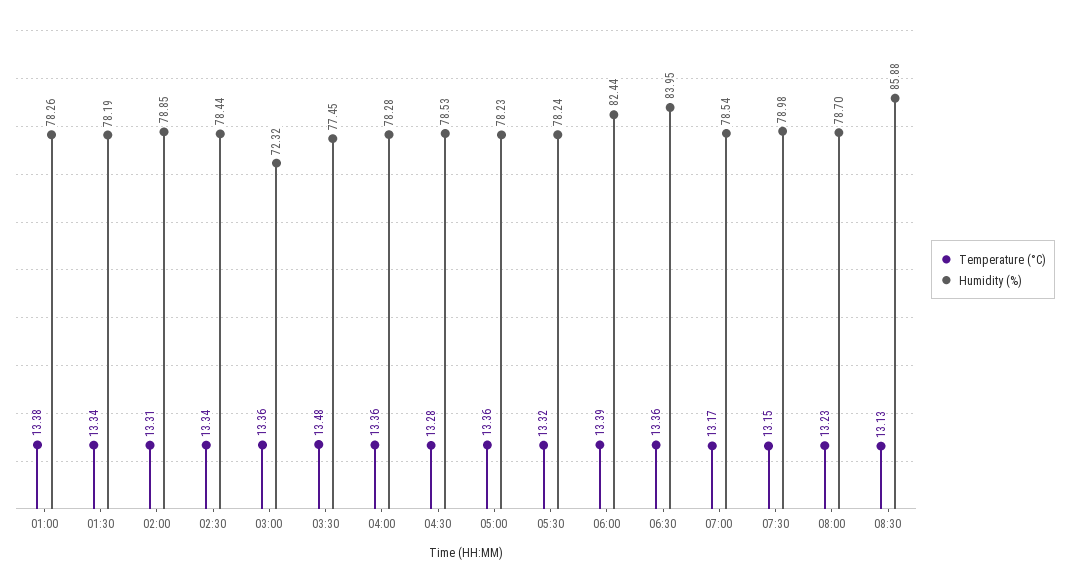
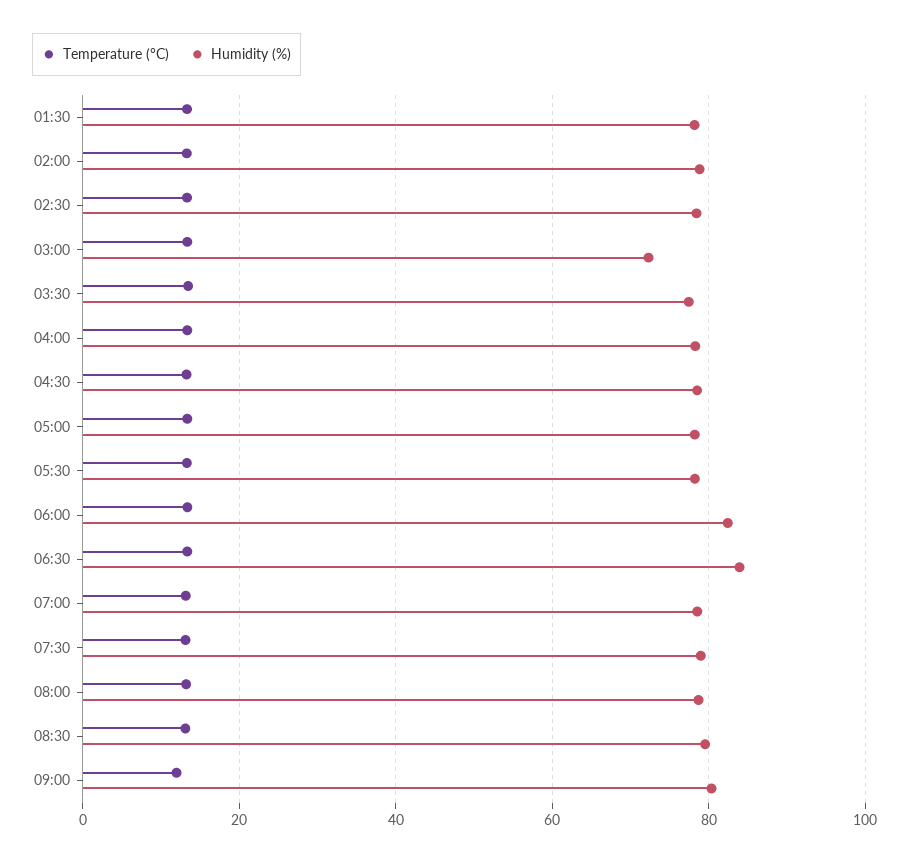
Temperature (°C), 01:00: 13.38 -> none
Humidity (%), 01:00: 78.26 -> none
Humidity (%), 08:30: 85.88 -> 80
Temperature (°C), 09:00: none -> 12
Humidity (%), 09:00: none -> 80

